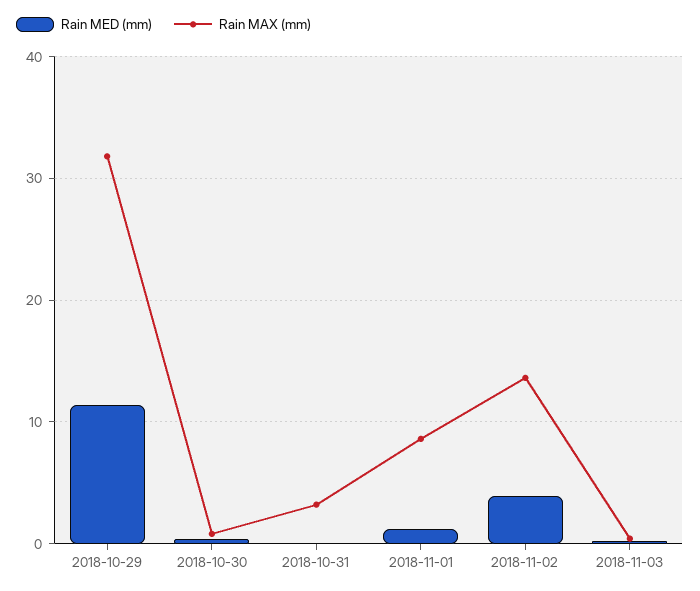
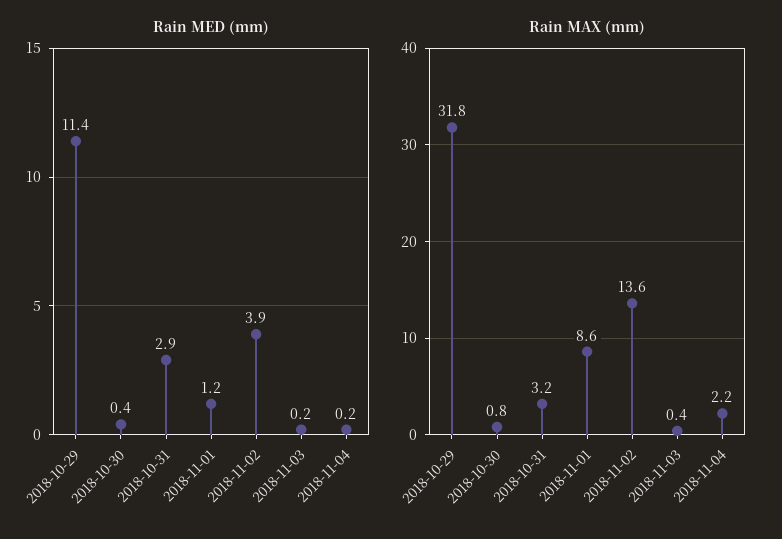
Rain MED (mm), 2018-10-31: 0 -> 2.9
Rain MED (mm), 2018-11-04: none -> 0.2
Rain MAX (mm), 2018-11-04: none -> 2.2

